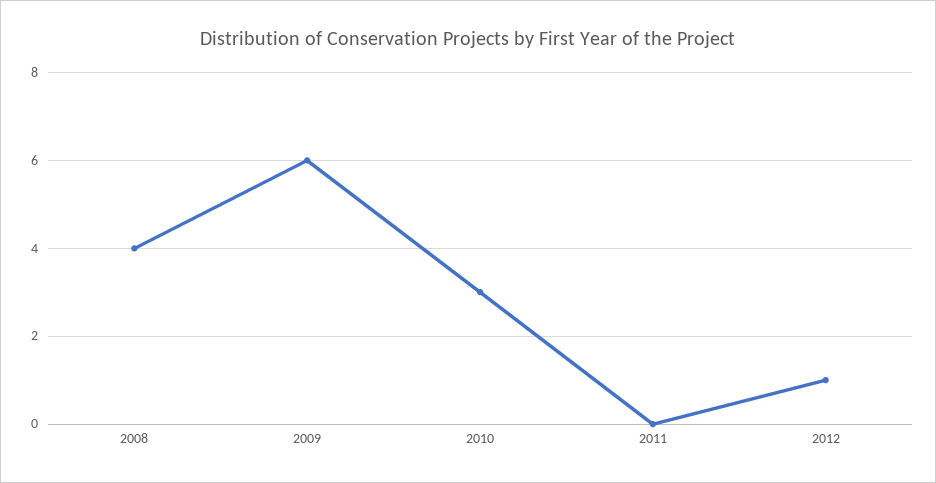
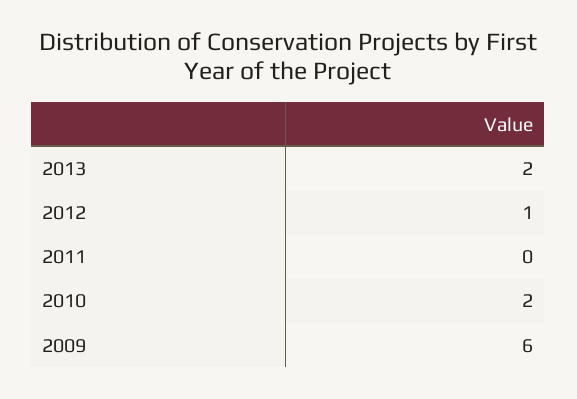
2008: 4 -> none
2010: 3 -> 2
2013: none -> 2

